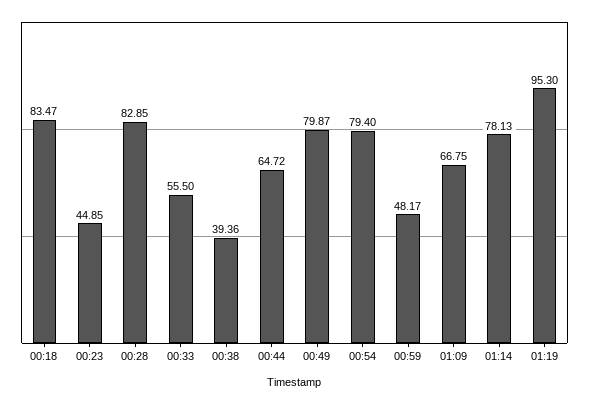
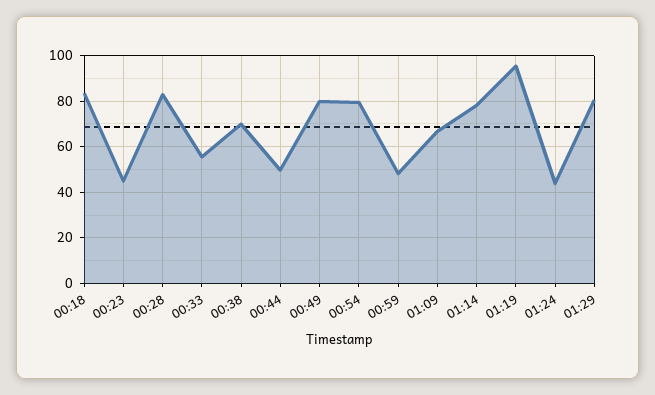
00:38: 39.36 -> 70
00:44: 64.72 -> 50
01:24: none -> 45
01:29: none -> 80

